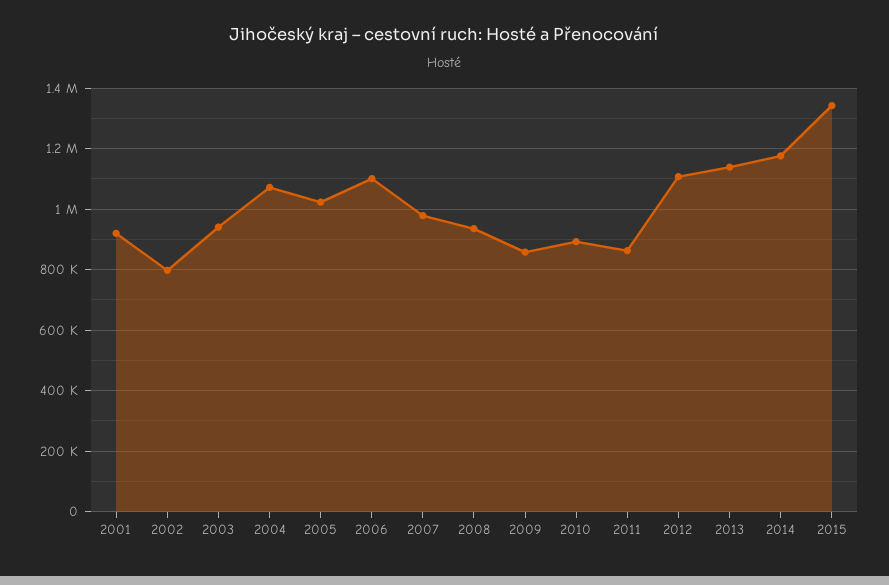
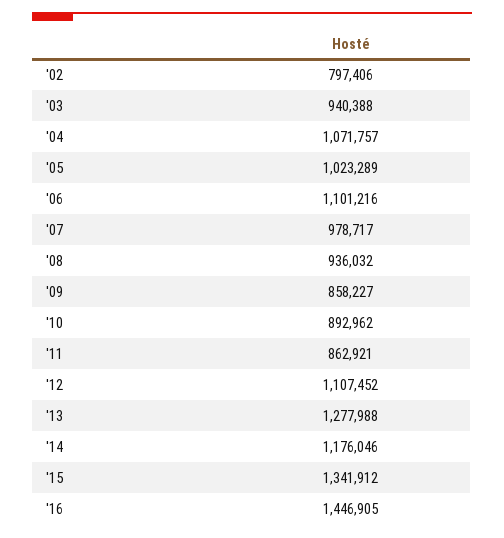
2001: 920000 -> none
2013: 1140000 -> 1277988
'16: none -> 1446905

